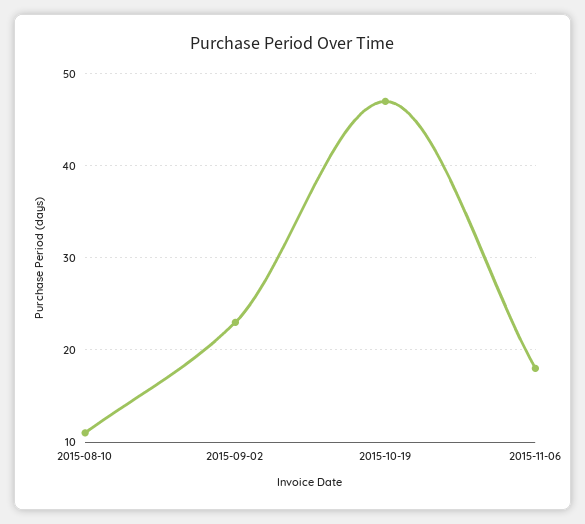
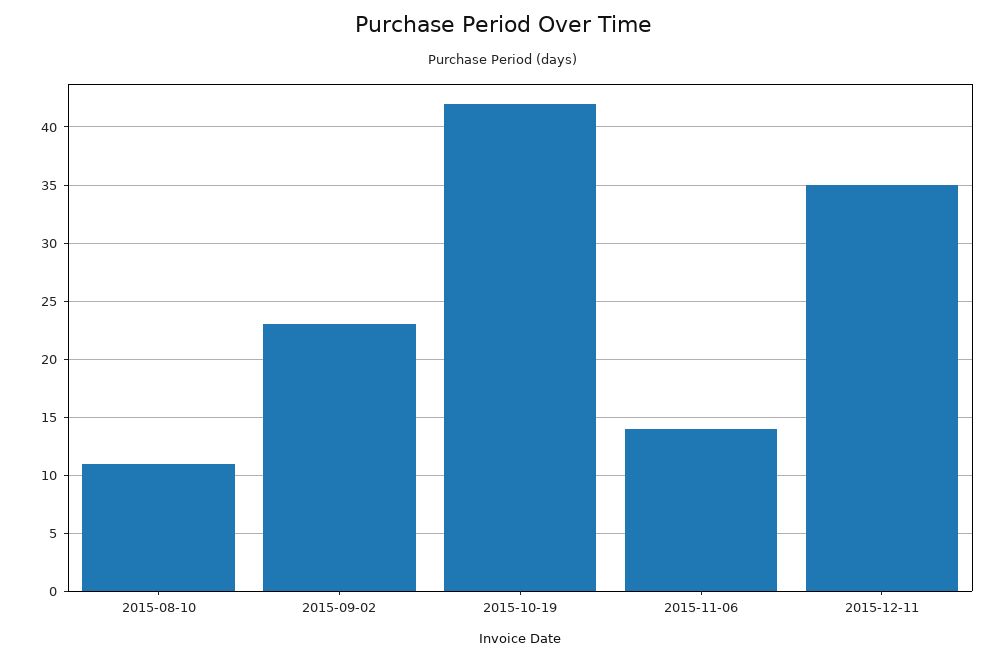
2015-10-19: 47 -> 42
2015-11-06: 18 -> 14
2015-12-11: none -> 35

